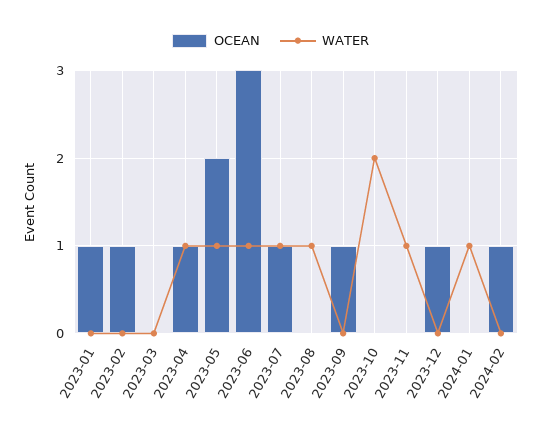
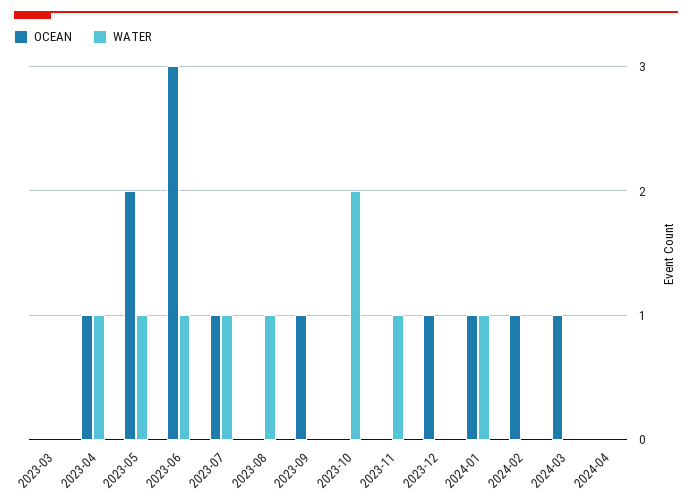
OCEAN, 2023-01: 1 -> none
WATER, 2023-01: 0 -> none
OCEAN, 2023-02: 1 -> none
WATER, 2023-02: 0 -> none
OCEAN, 2024-01: 0 -> 1
OCEAN, 2024-03: none -> 1
WATER, 2024-03: none -> 0
OCEAN, 2024-04: none -> 0
WATER, 2024-04: none -> 0

